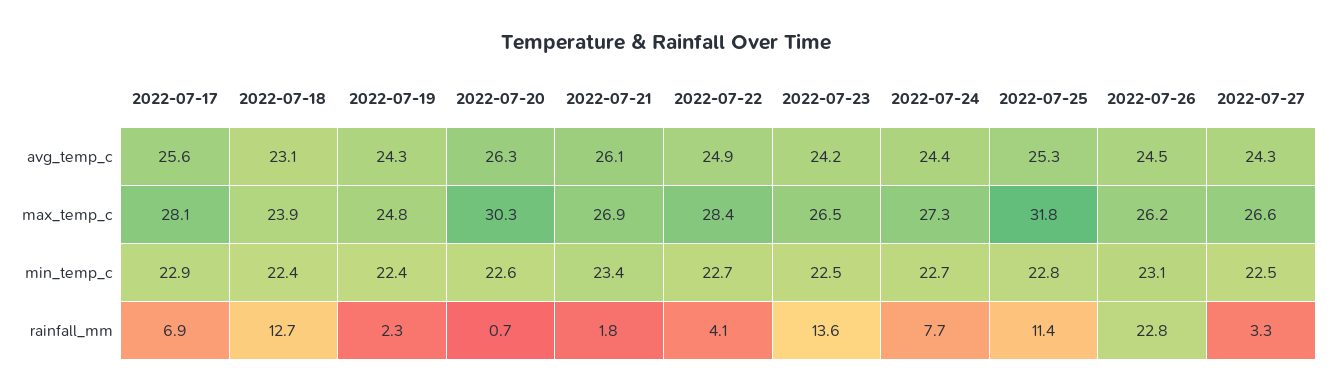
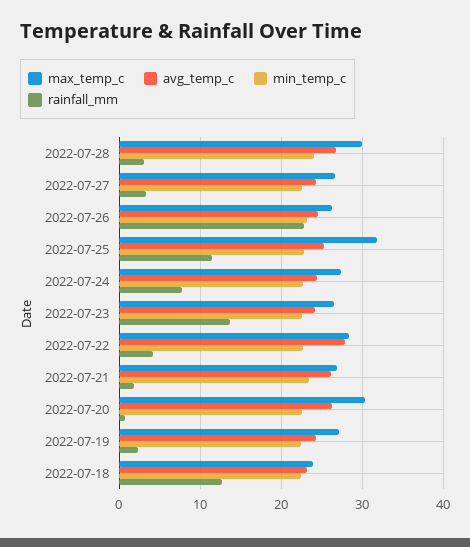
avg_temp_c, 2022-07-17: 25.6 -> none
avg_temp_c, 2022-07-22: 24.9 -> 28
max_temp_c, 2022-07-17: 28.1 -> none
max_temp_c, 2022-07-19: 24.8 -> 27
min_temp_c, 2022-07-17: 22.9 -> none
rainfall_mm, 2022-07-17: 6.9 -> none
max_temp_c, 2022-07-28: none -> 30
avg_temp_c, 2022-07-28: none -> 27
min_temp_c, 2022-07-28: none -> 24
rainfall_mm, 2022-07-28: none -> 3

